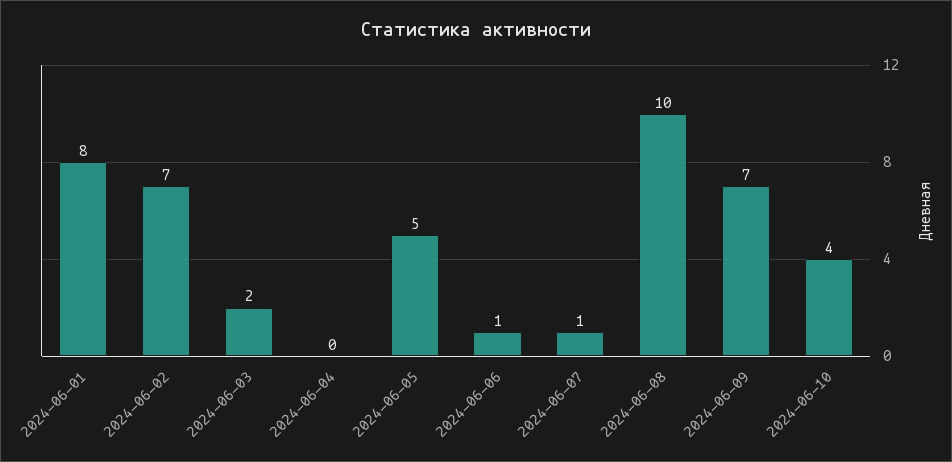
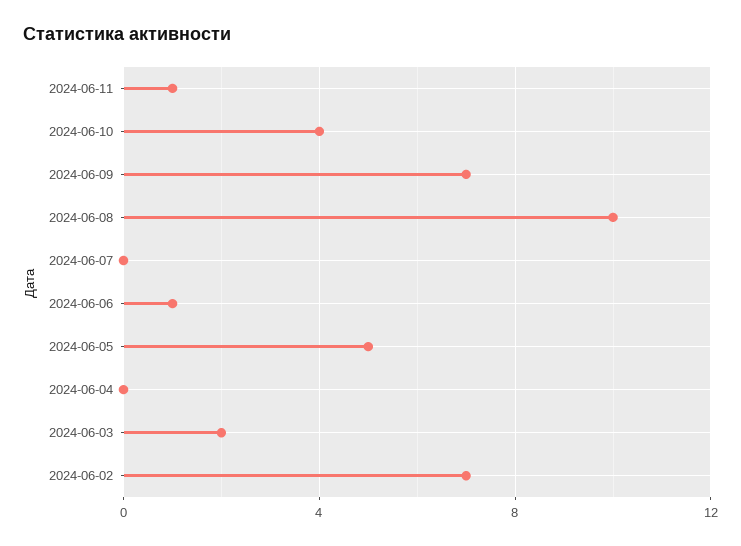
2024-06-01: 8 -> none
2024-06-07: 1 -> 0
2024-06-11: none -> 1

